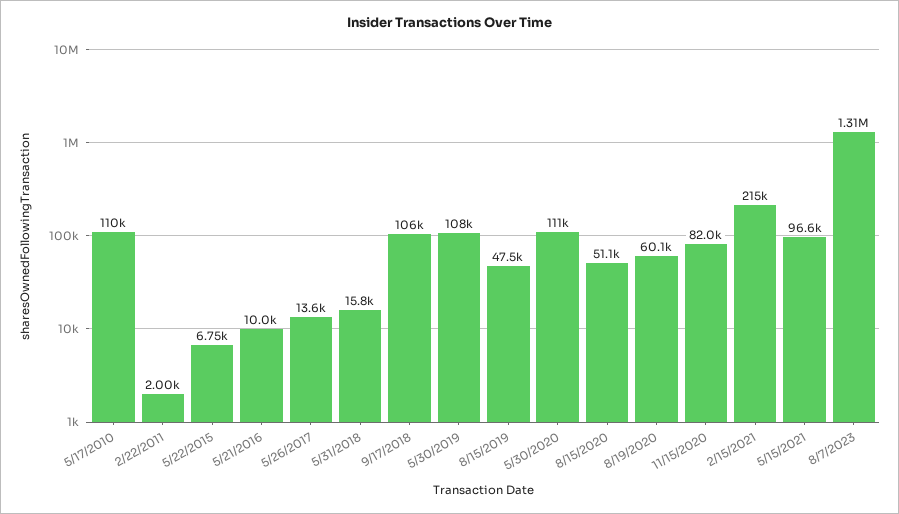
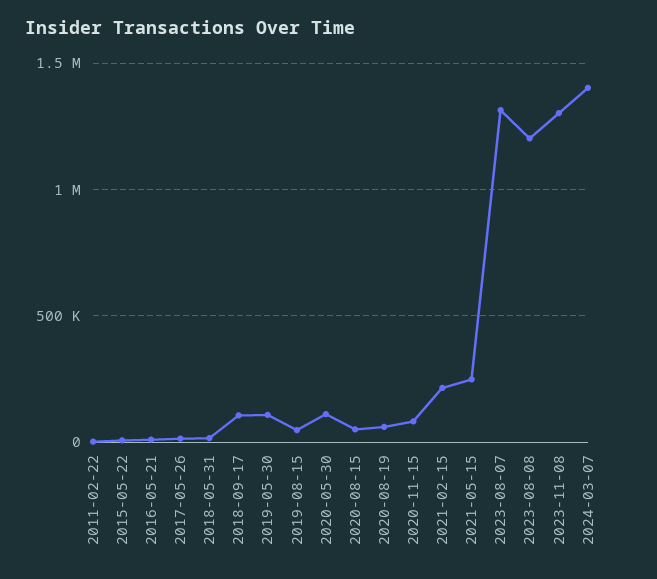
5/17/2010: 110000 -> none
5/15/2021: 96600 -> 250000
2023-08-08: none -> 1200000
2023-11-08: none -> 1300000
2024-03-07: none -> 1400000

